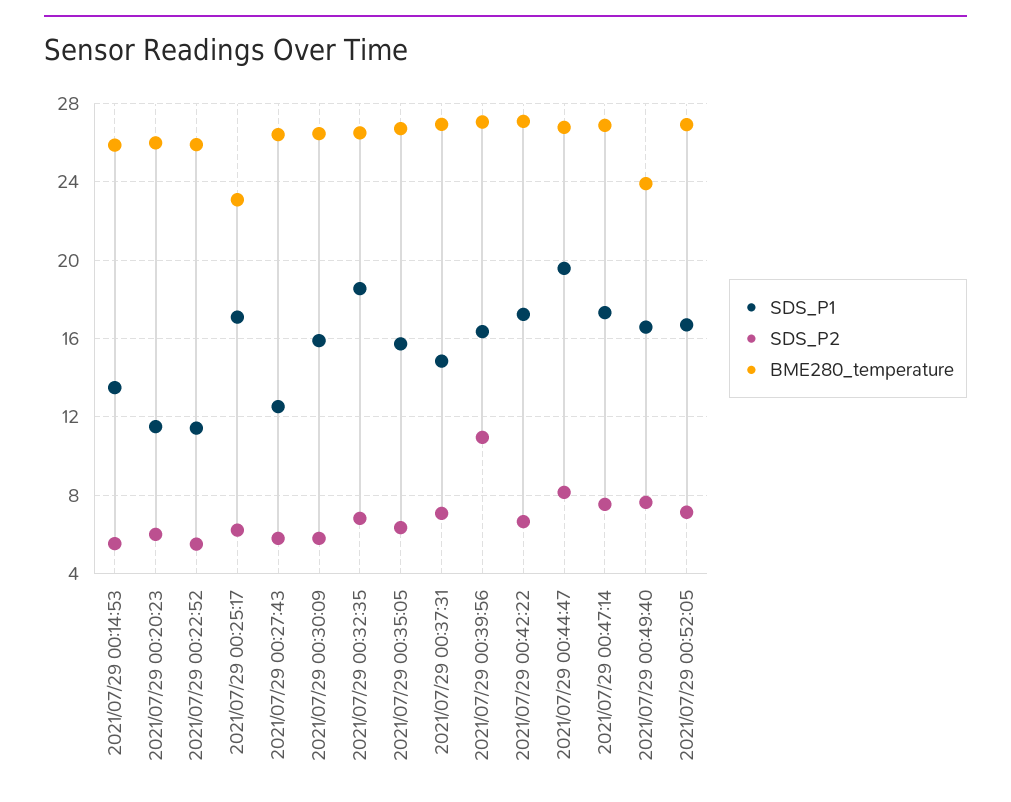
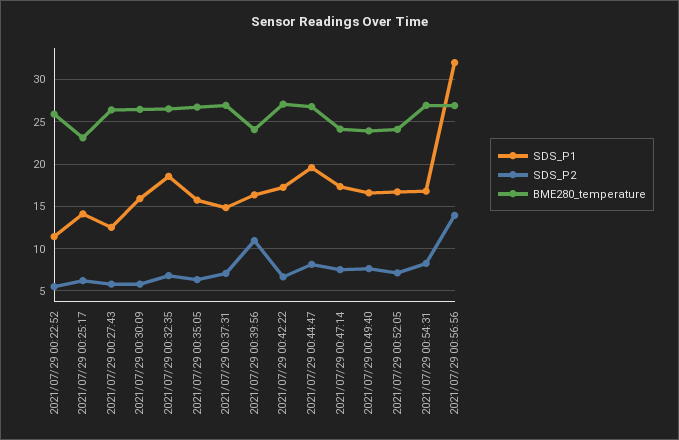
SDS_P1, 2021/07/29 00:14:53: 13.5 -> none
SDS_P2, 2021/07/29 00:14:53: 5.5 -> none
BME280_temperature, 2021/07/29 00:14:53: 26 -> none
SDS_P1, 2021/07/29 00:20:23: 11.5 -> none
SDS_P2, 2021/07/29 00:20:23: 6 -> none
BME280_temperature, 2021/07/29 00:20:23: 26 -> none
SDS_P1, 2021/07/29 00:25:17: 17 -> 14
BME280_temperature, 2021/07/29 00:39:56: 27 -> 24
BME280_temperature, 2021/07/29 00:47:14: 27 -> 24
BME280_temperature, 2021/07/29 00:52:05: 27 -> 24
SDS_P1, 2021/07/29 00:54:31: none -> 17
SDS_P2, 2021/07/29 00:54:31: none -> 8
BME280_temperature, 2021/07/29 00:54:31: none -> 27
SDS_P1, 2021/07/29 00:56:56: none -> 32
SDS_P2, 2021/07/29 00:56:56: none -> 14
BME280_temperature, 2021/07/29 00:56:56: none -> 27

